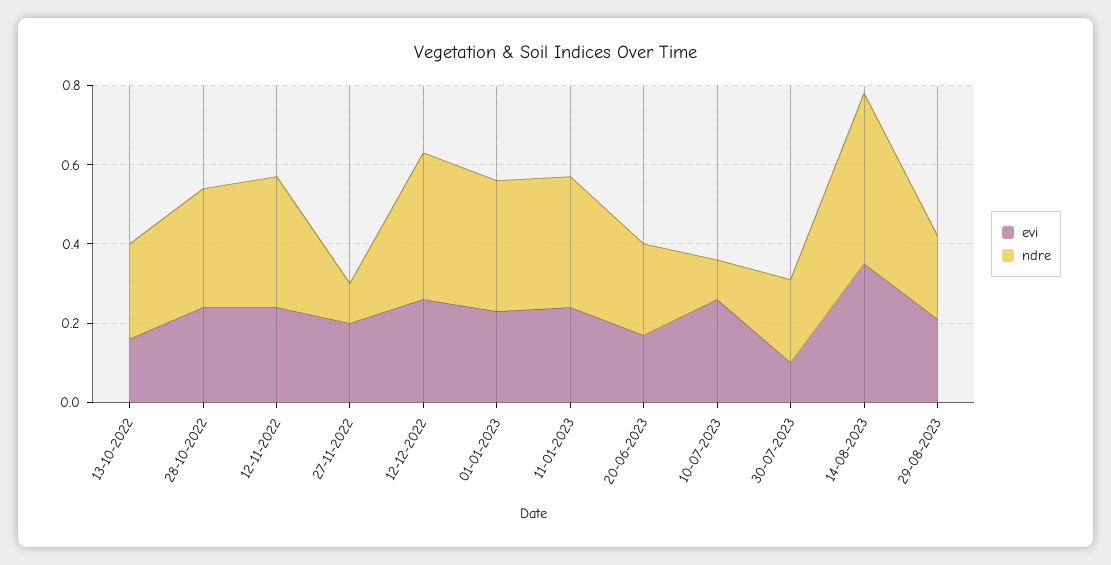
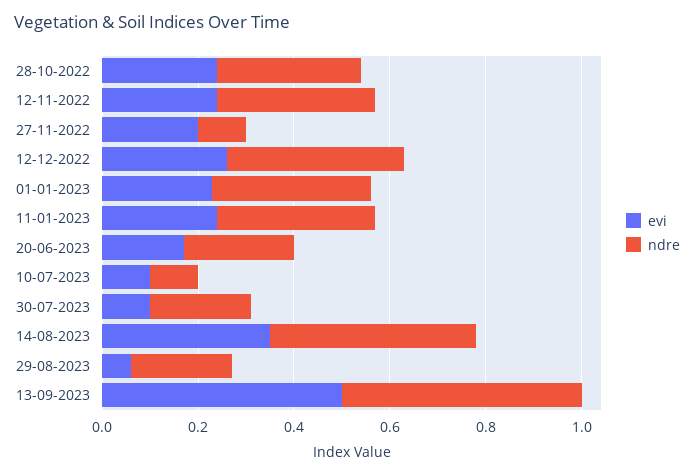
evi, 13-10-2022: 0.15 -> none
ndre, 13-10-2022: 0.25 -> none
evi, 10-07-2023: 0.25 -> 0.1
evi, 29-08-2023: 0.2 -> 0.05
evi, 13-09-2023: none -> 0.5
ndre, 13-09-2023: none -> 0.5

